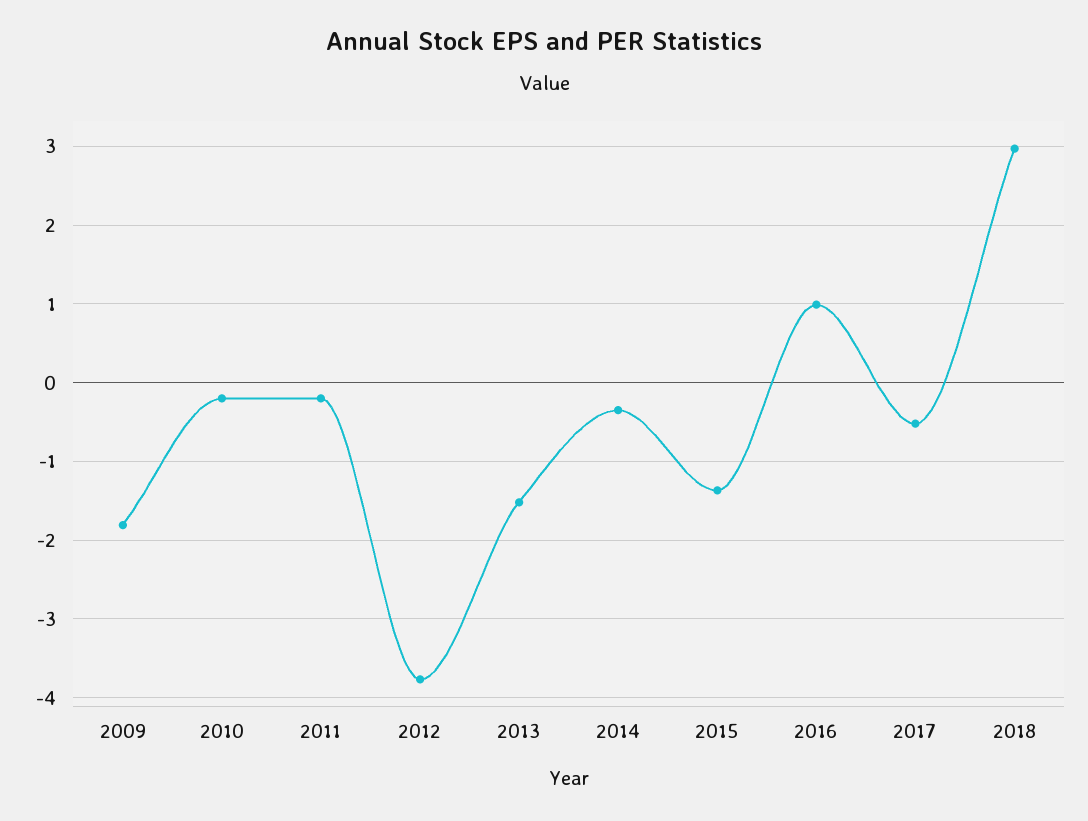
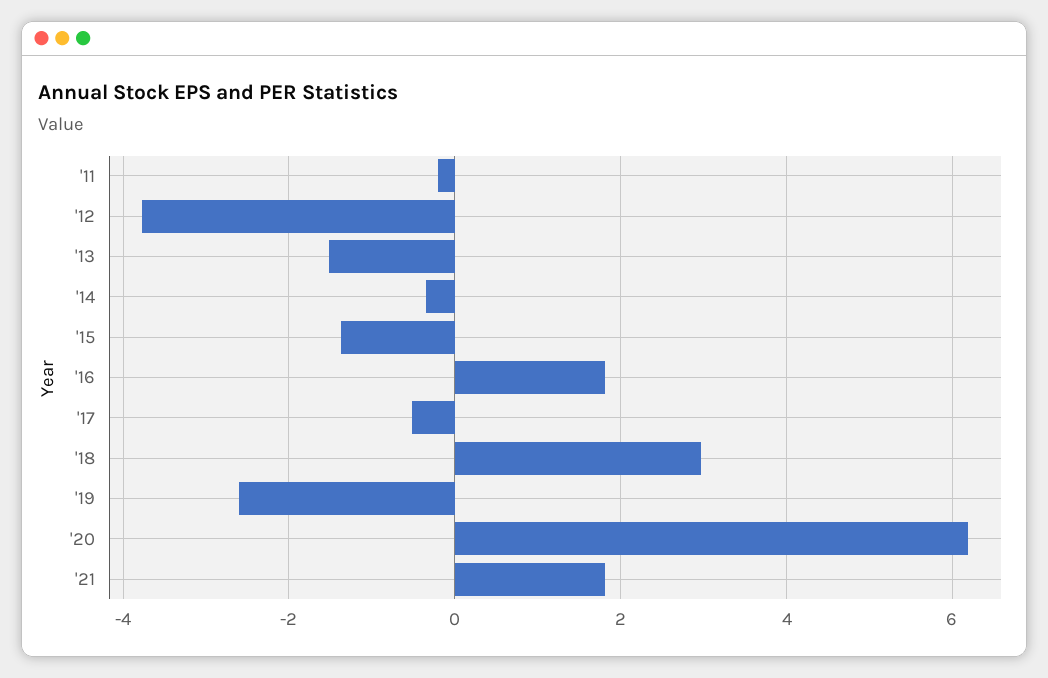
2009: -1.8 -> none
2010: -0.2 -> none
2016: 1 -> 1.8
'19: none -> -2.6
'20: none -> 6.2
'21: none -> 1.8

